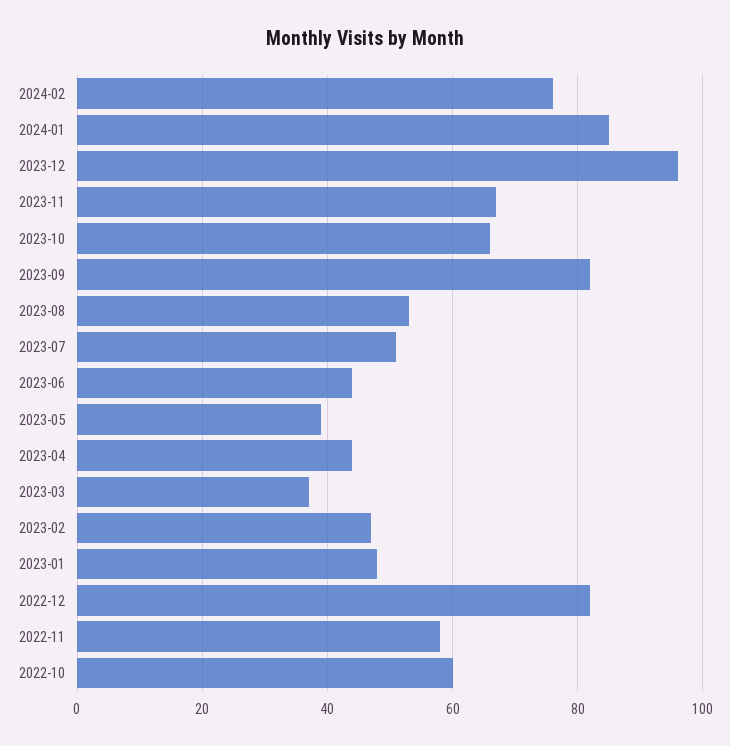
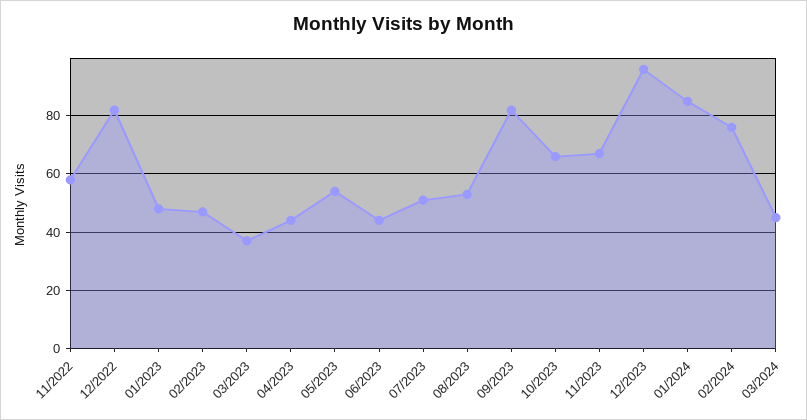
2023-05: 40 -> 55
2022-10: 60 -> none
03/2024: none -> 45

